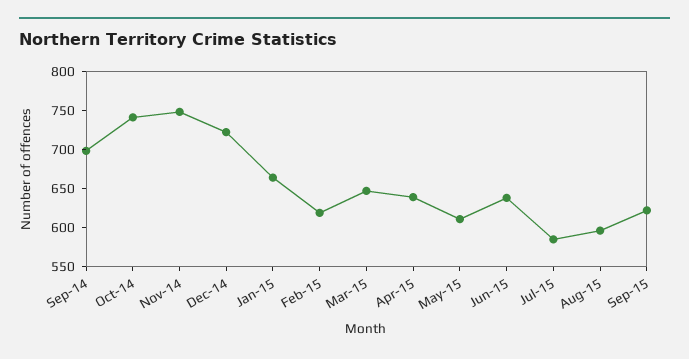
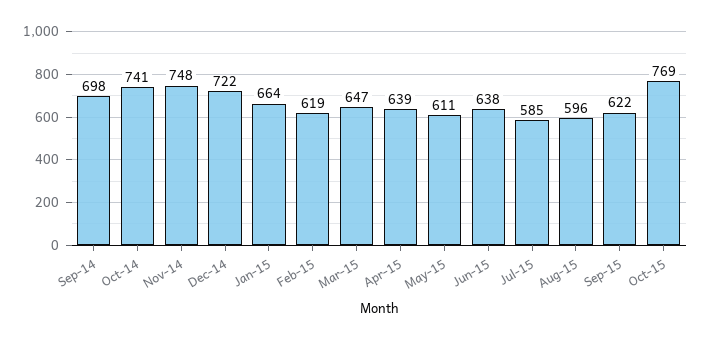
Oct-15: none -> 769

